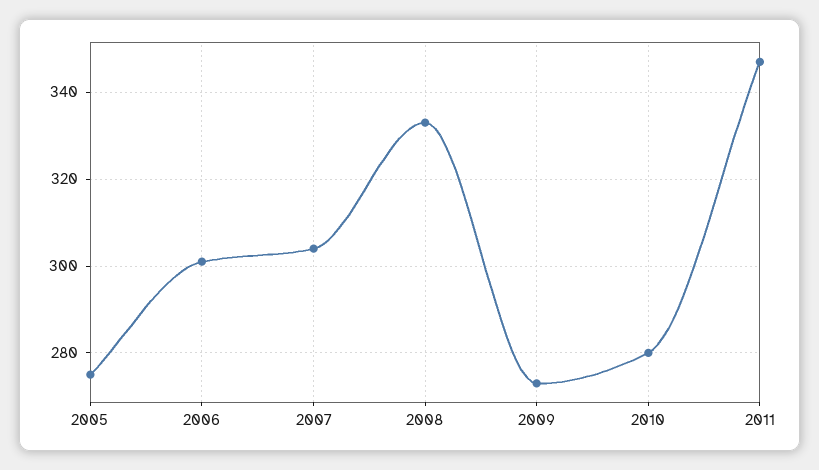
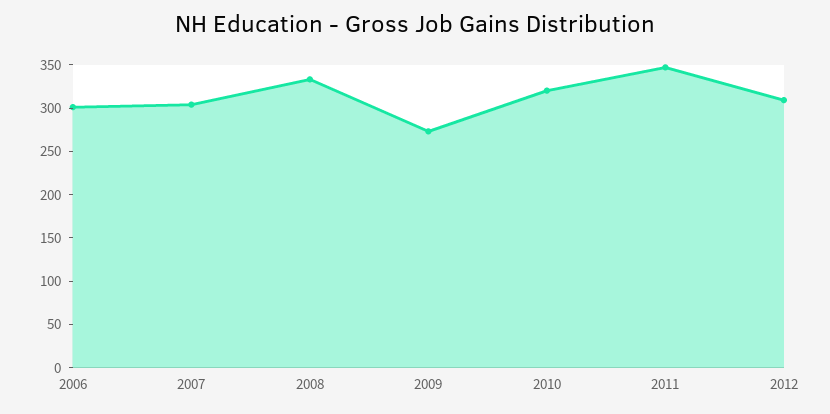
2005: 275 -> none
2010: 280 -> 320
2012: none -> 310

